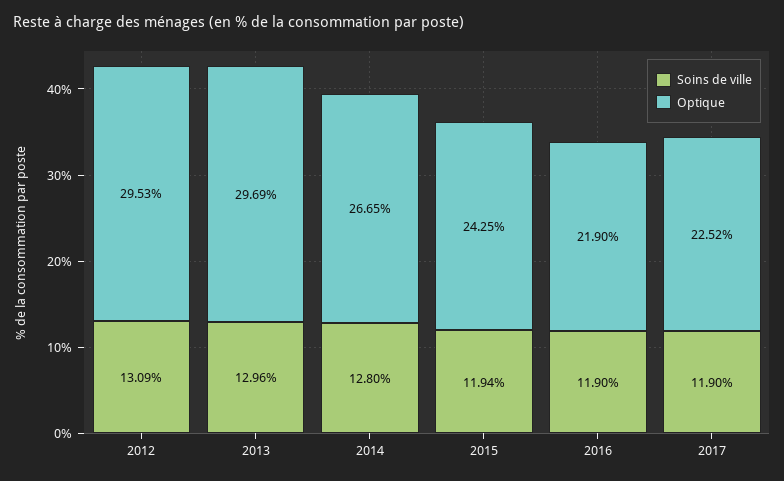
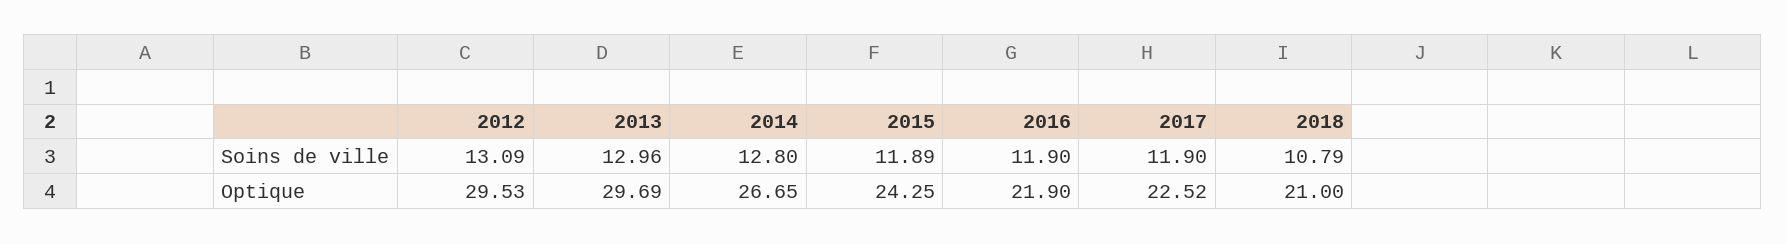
Soins de ville, 2015: 11.94 -> 11.89
Soins de ville, 2018: none -> 10.79
Optique, 2018: none -> 21

